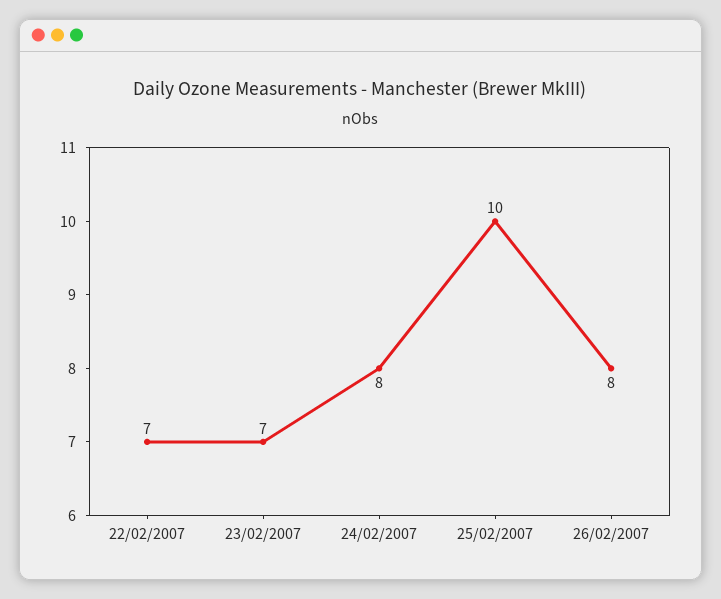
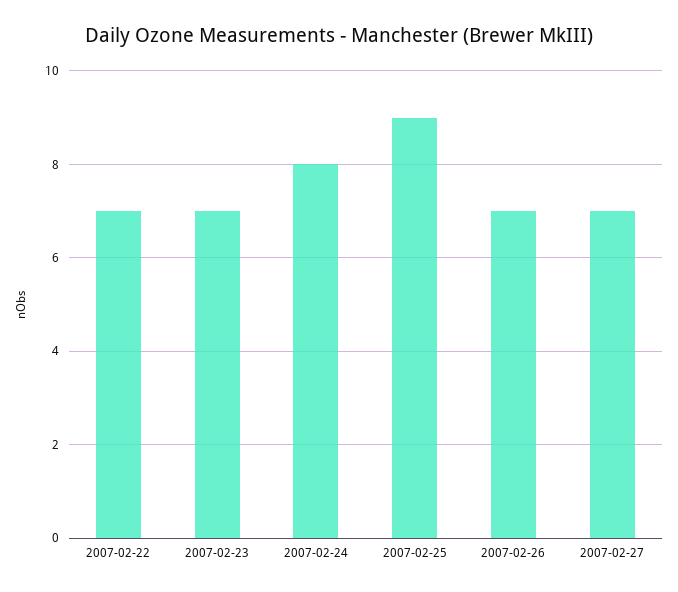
25/02/2007: 10 -> 9
26/02/2007: 8 -> 7
2007-02-27: none -> 7

